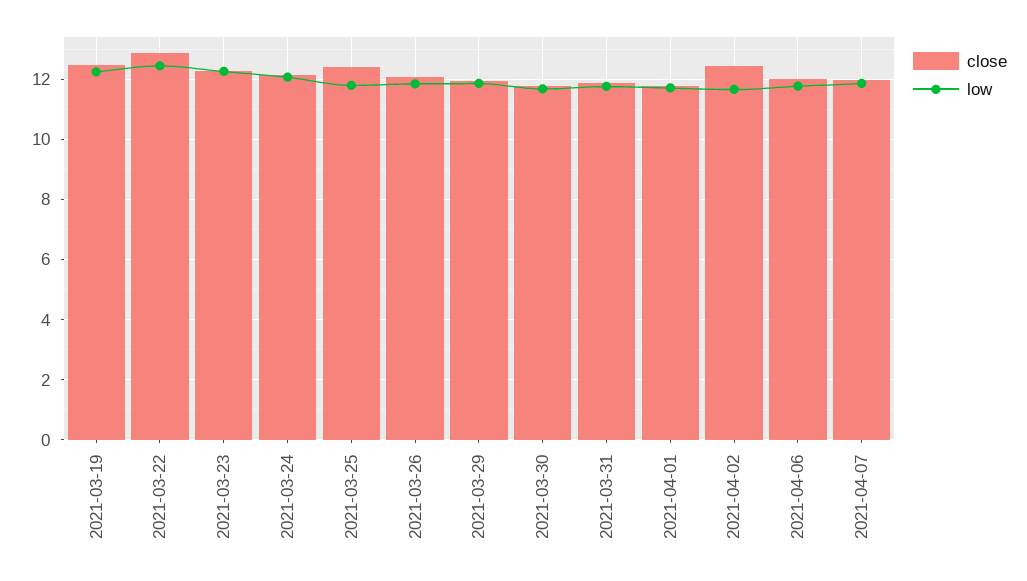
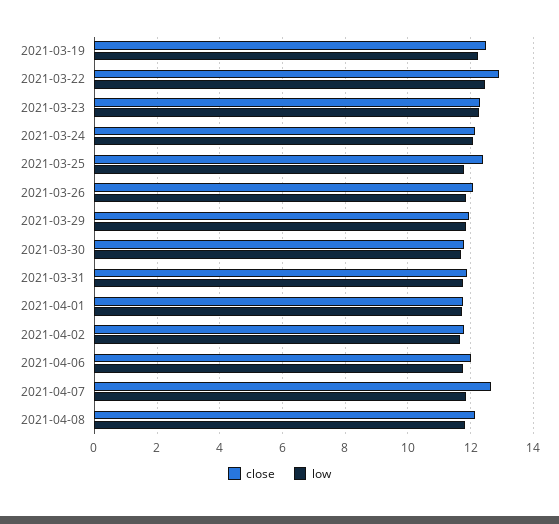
close, 2021-04-02: 12.4 -> 11.8
close, 2021-04-07: 12 -> 12.6
close, 2021-04-08: none -> 12.2
low, 2021-04-08: none -> 11.8

